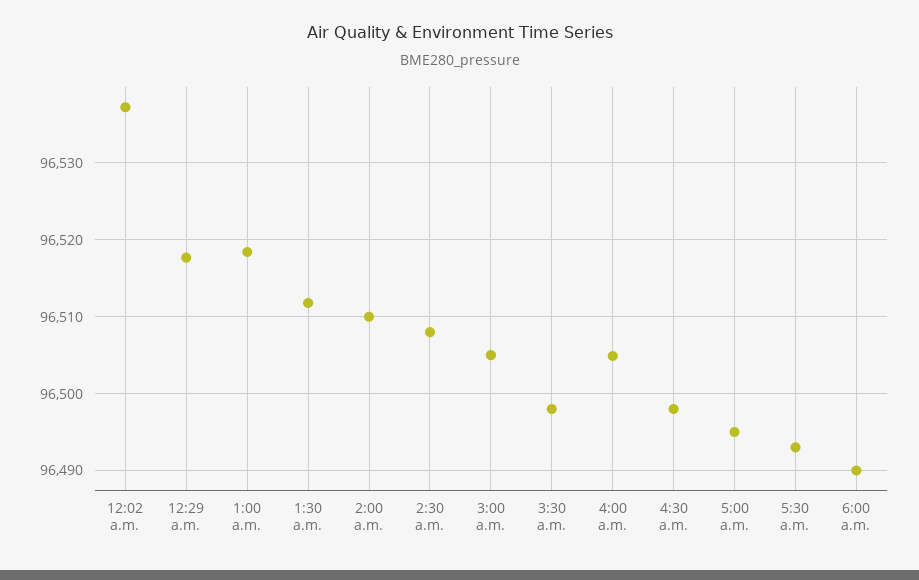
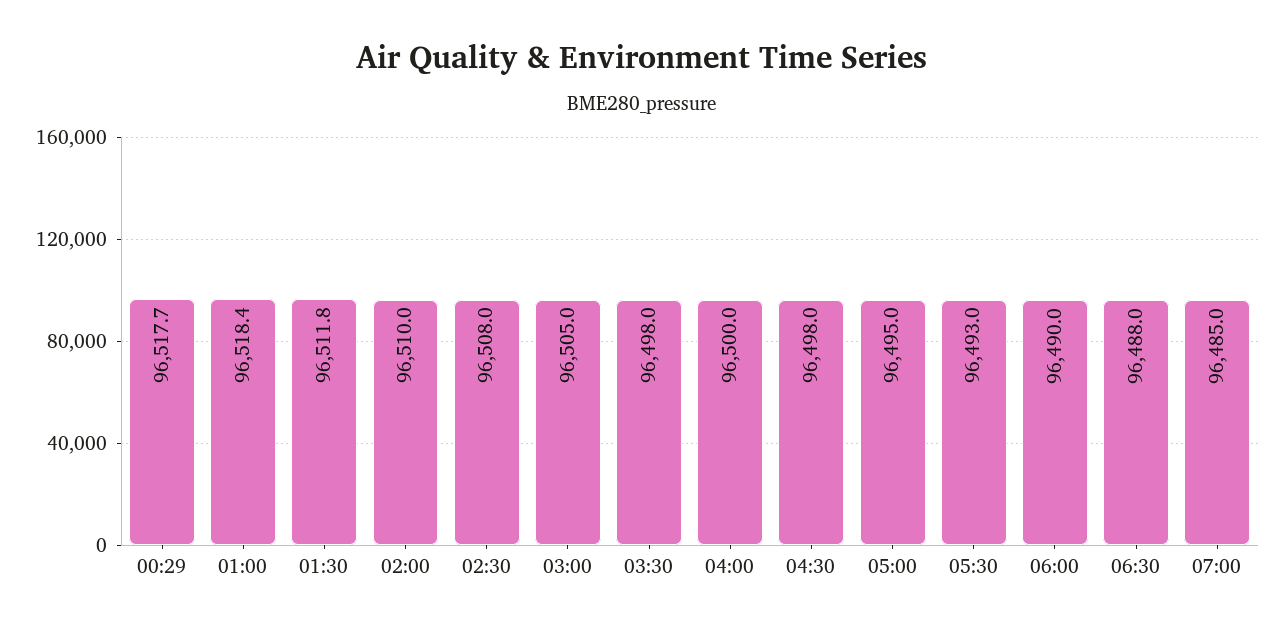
12:02 a.m.: 96537 -> none
4:00 a.m.: 96505 -> 96500
06:30: none -> 96488
07:00: none -> 96485

